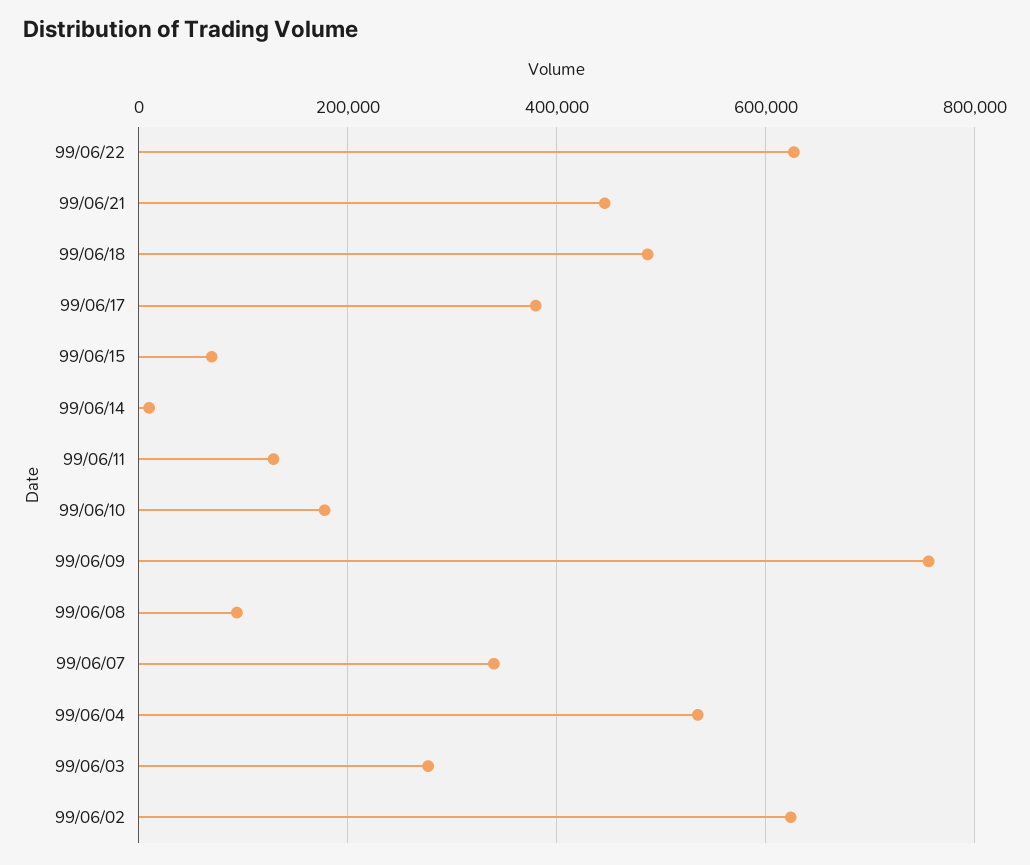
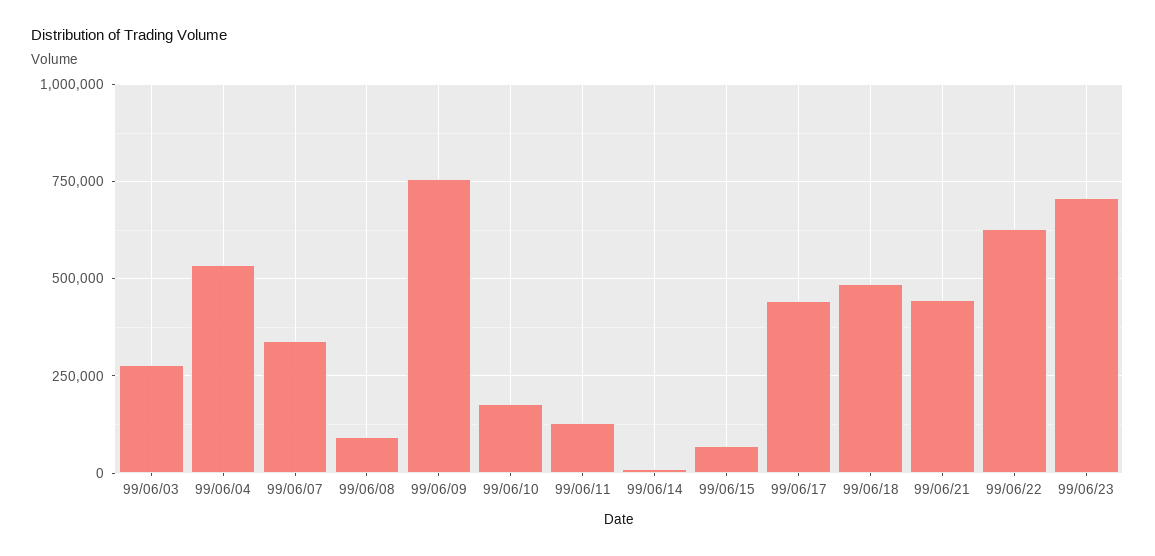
99/06/17: 380000 -> 450000
99/06/02: 620000 -> none
99/06/23: none -> 700000

